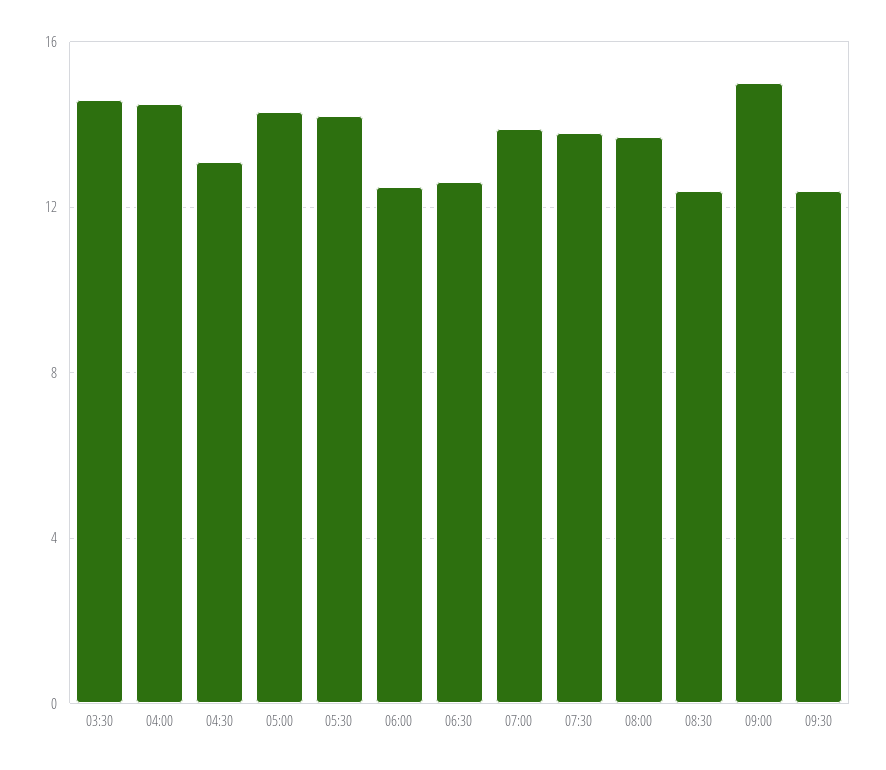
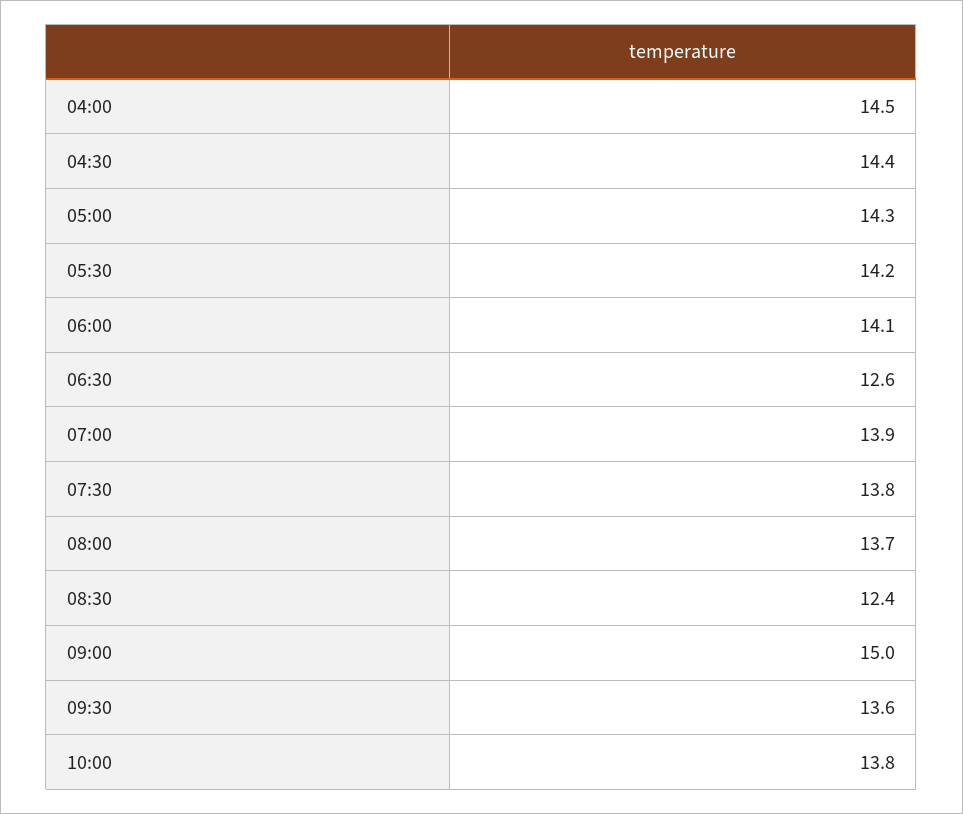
03:30: 14.5 -> none
04:30: 13 -> 14.4
06:00: 12.5 -> 14.1
09:30: 12.5 -> 13.6
10:00: none -> 13.8

